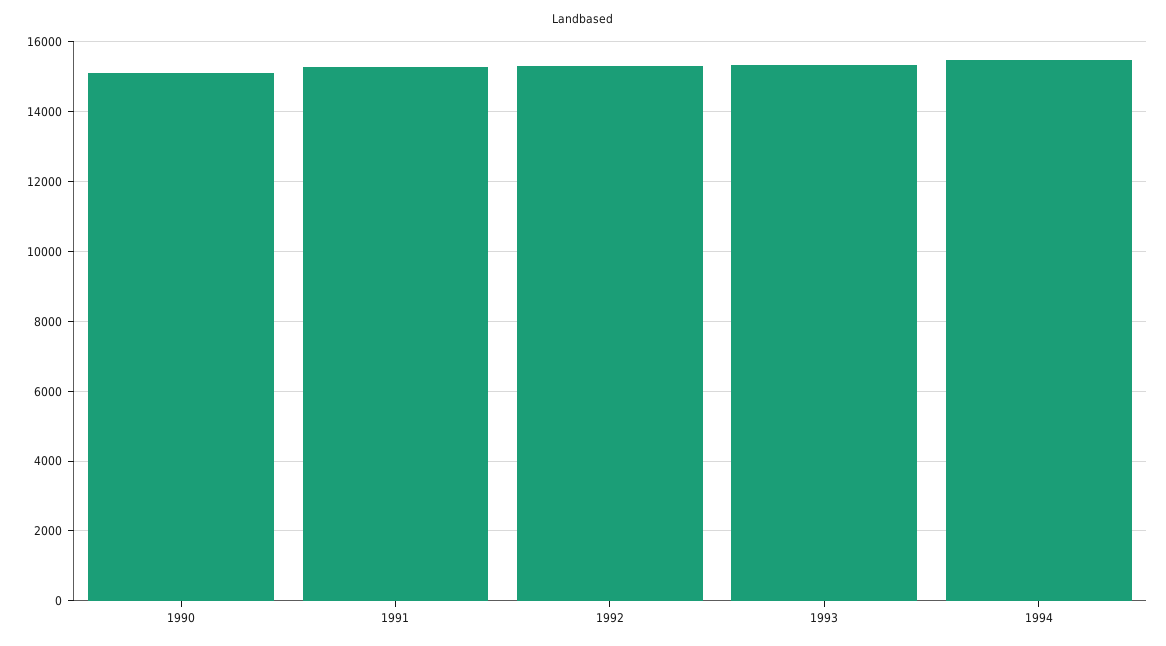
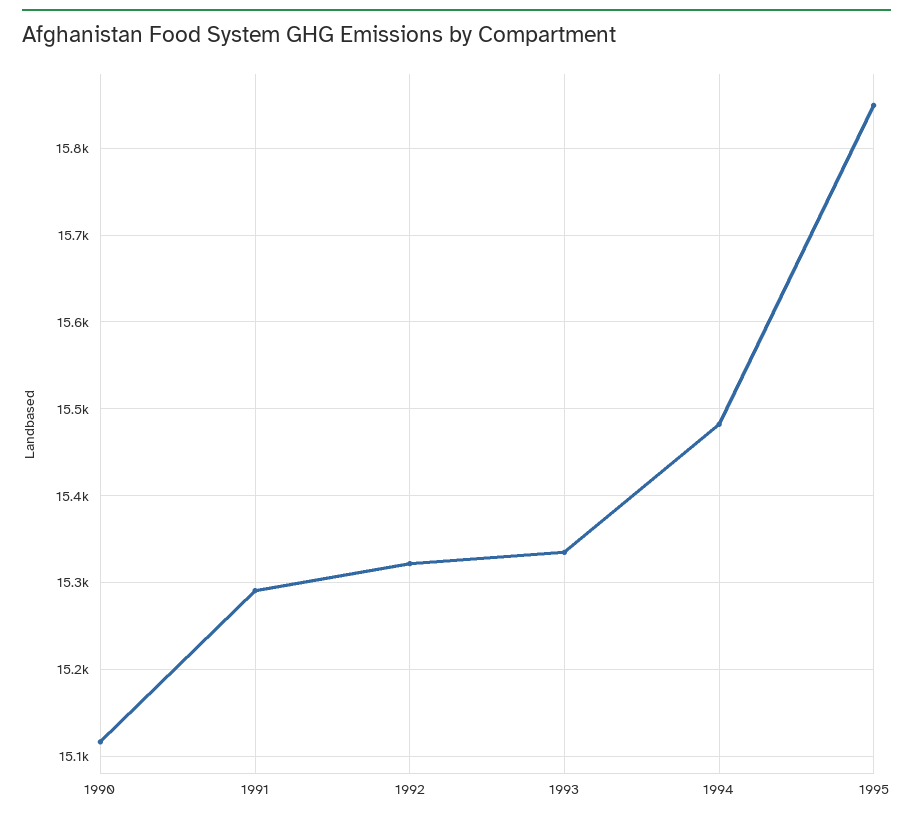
1995: none -> 15850

